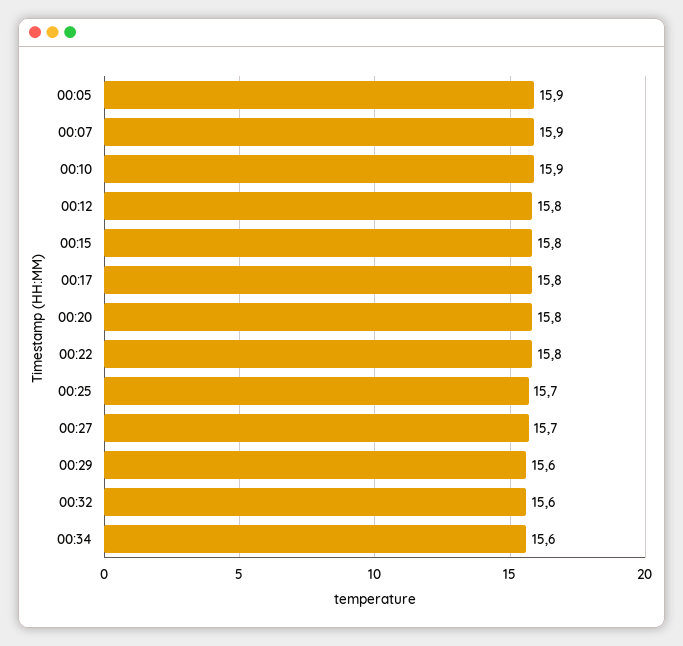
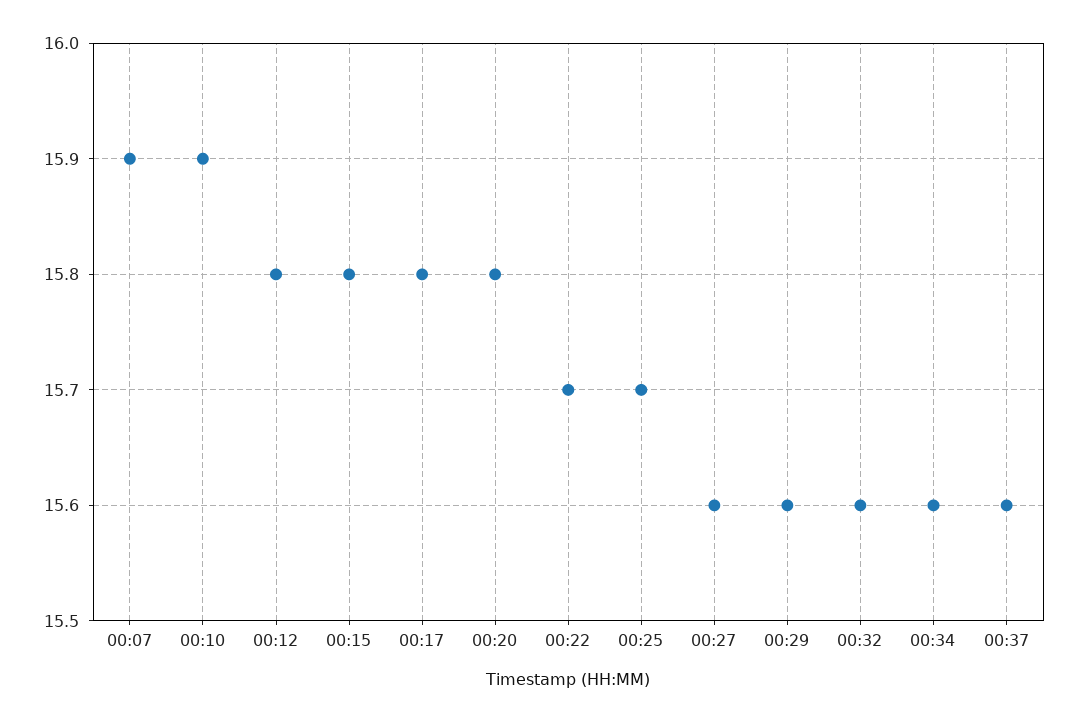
00:05: 15.9 -> none
00:22: 15.8 -> 15.7
00:27: 15.7 -> 15.6
00:37: none -> 15.6

